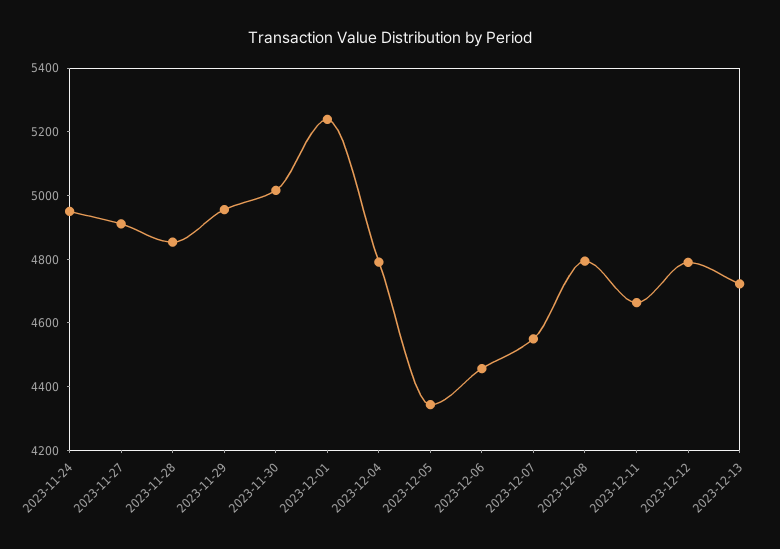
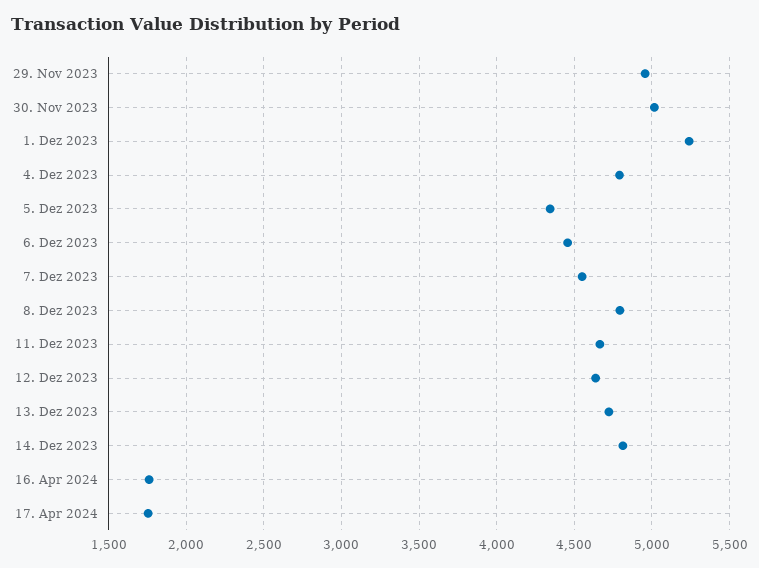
2023-11-24: 4950 -> none
2023-11-27: 4900 -> none
2023-11-28: 4850 -> none
2023-12-12: 4800 -> 4650
14. Dez 2023: none -> 4800
16. Apr 2024: none -> 1750
17. Apr 2024: none -> 1750

